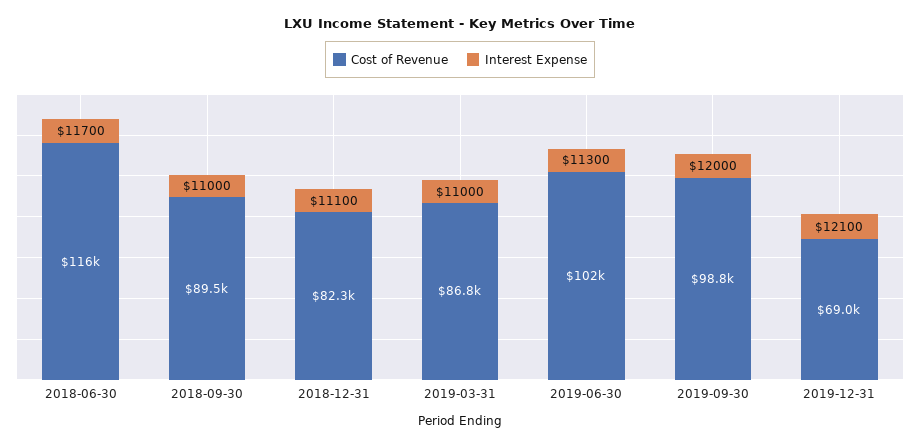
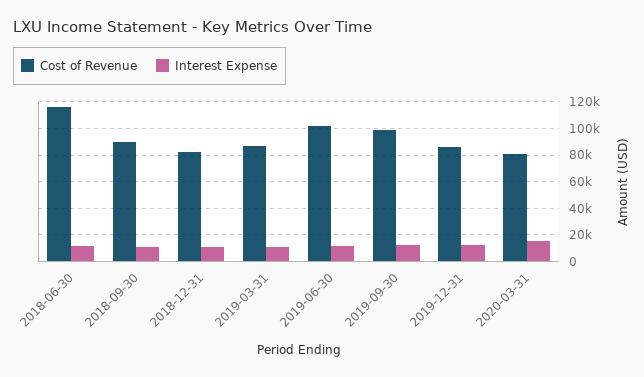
Cost of Revenue, 2019-12-31: 69000 -> 85000
Cost of Revenue, 2020-03-31: none -> 80000
Interest Expense, 2020-03-31: none -> 15000

